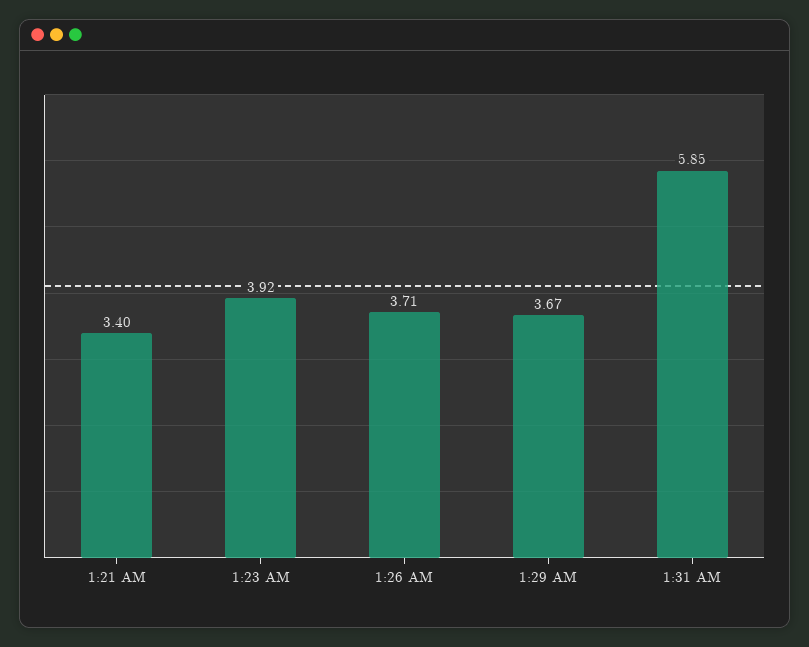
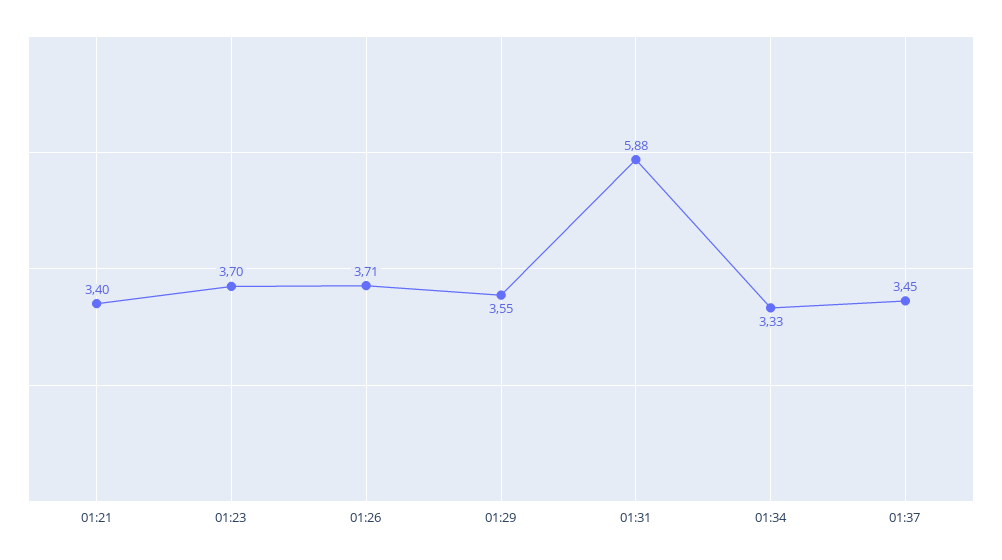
1:23 AM: 3.92 -> 3.7
1:29 AM: 3.67 -> 3.55
1:31 AM: 5.85 -> 5.88
01:34: none -> 3.33
01:37: none -> 3.45

